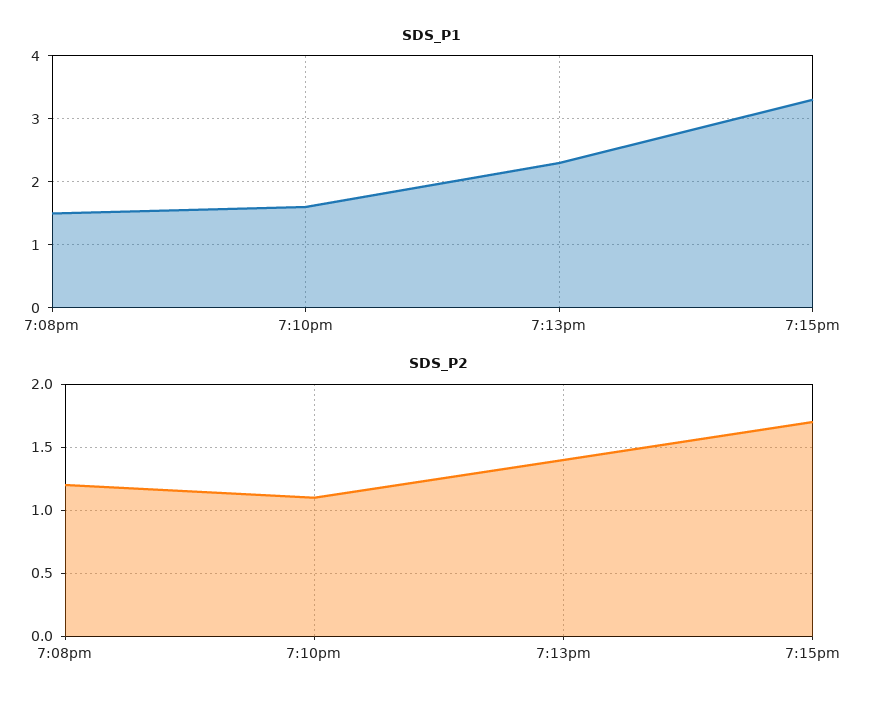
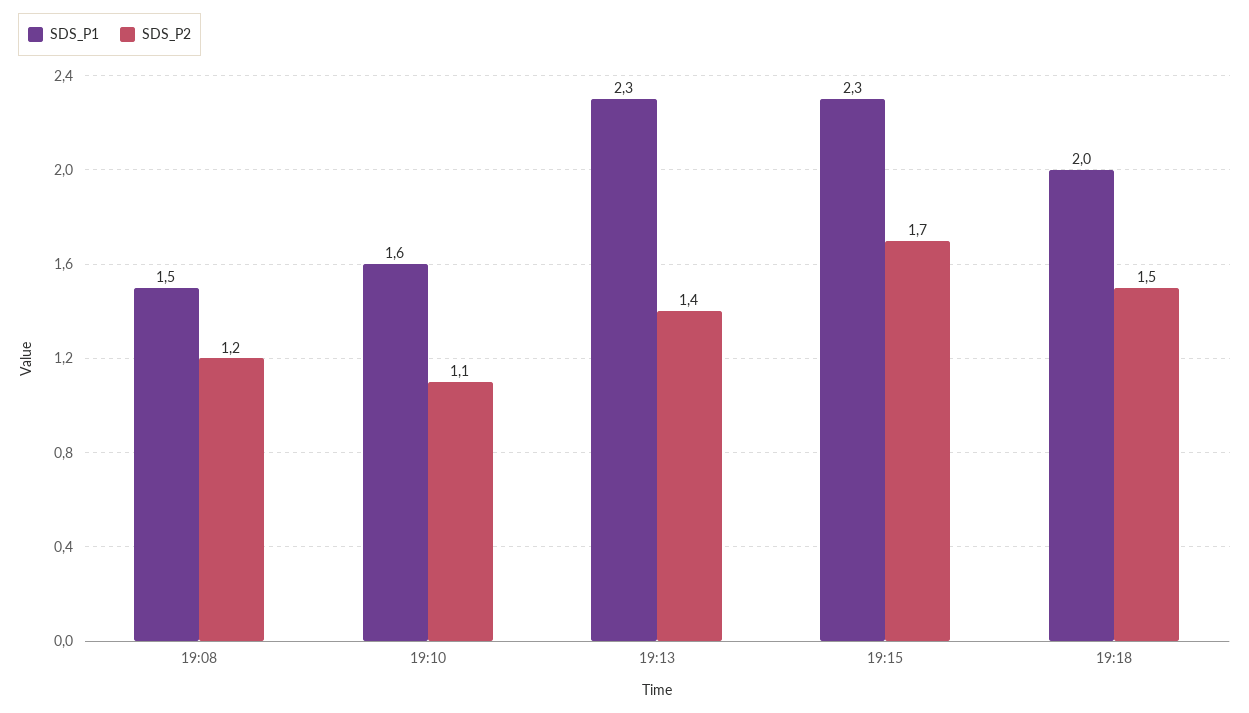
SDS_P1, 7:15pm: 3.3 -> 2.3
SDS_P1, 19:18: none -> 2
SDS_P2, 19:18: none -> 1.5

